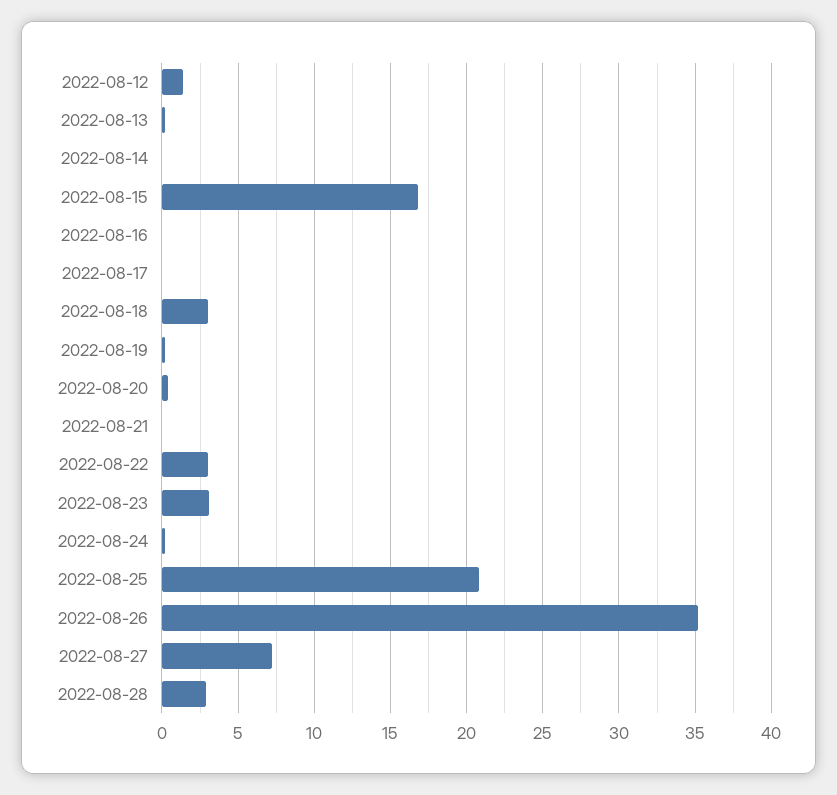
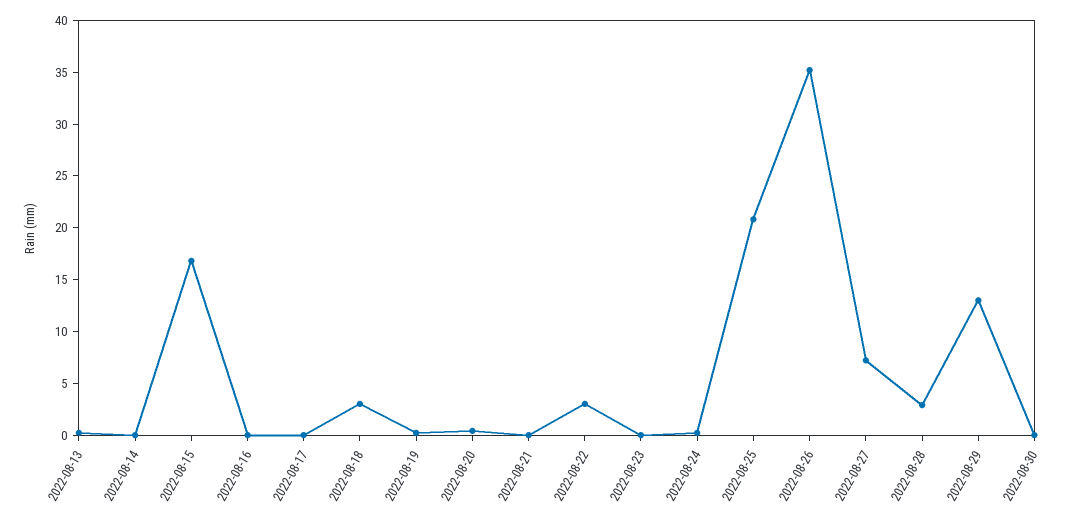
2022-08-12: 1.5 -> none
2022-08-23: 3 -> 0
2022-08-29: none -> 13
2022-08-30: none -> 0

